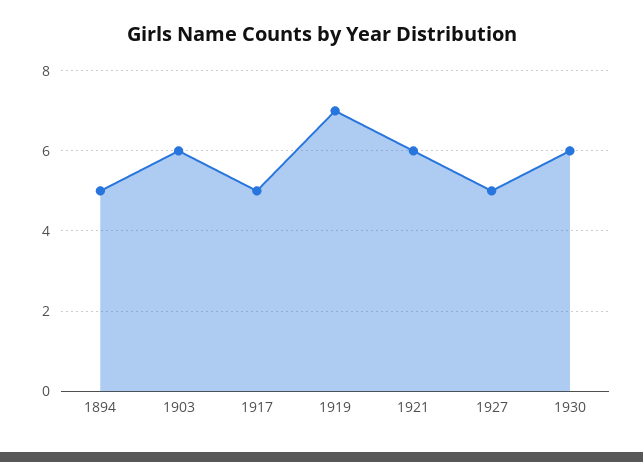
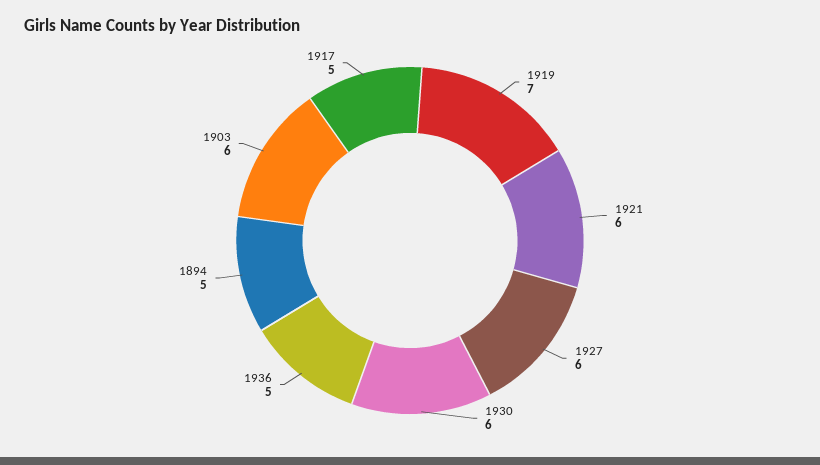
1927: 5 -> 6
1936: none -> 5

